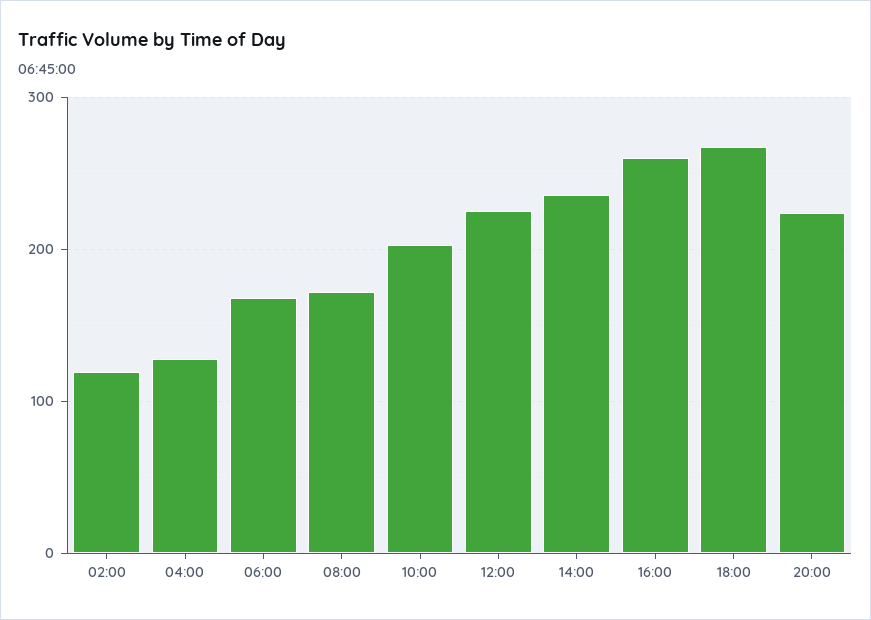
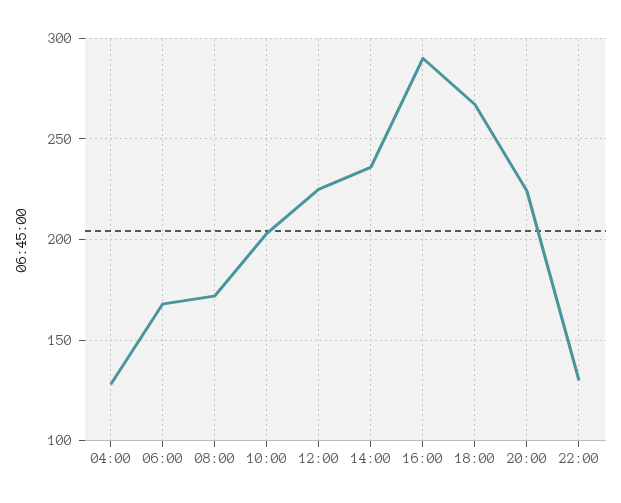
02:00: 120 -> none
16:00: 260 -> 290
22:00: none -> 130

